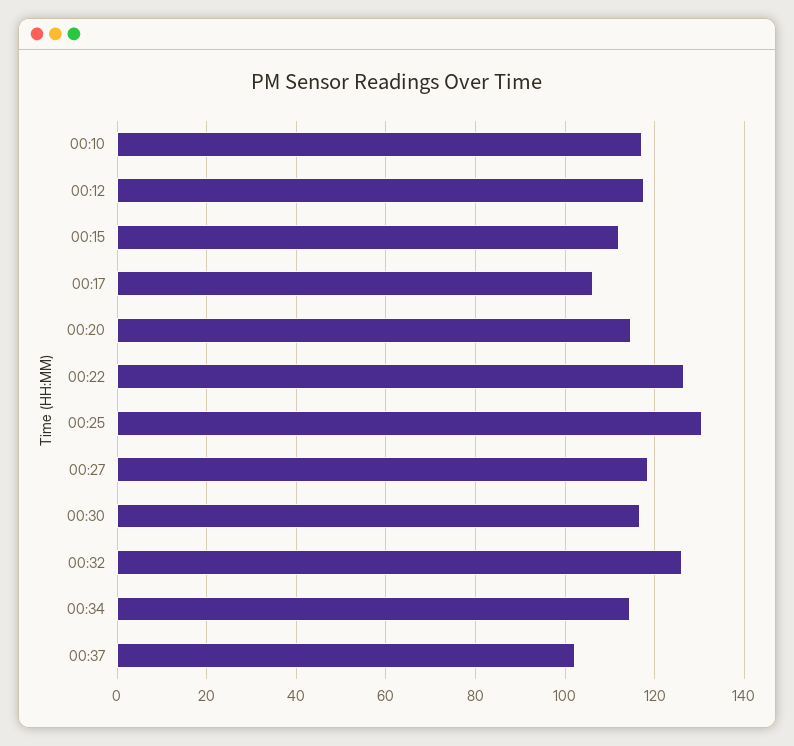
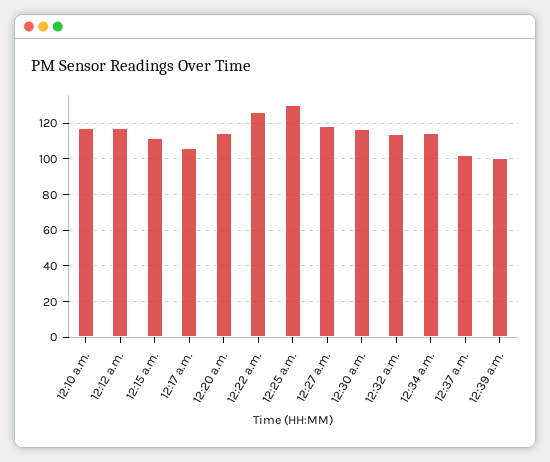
00:32: 126 -> 115
12:39 a.m.: none -> 100

